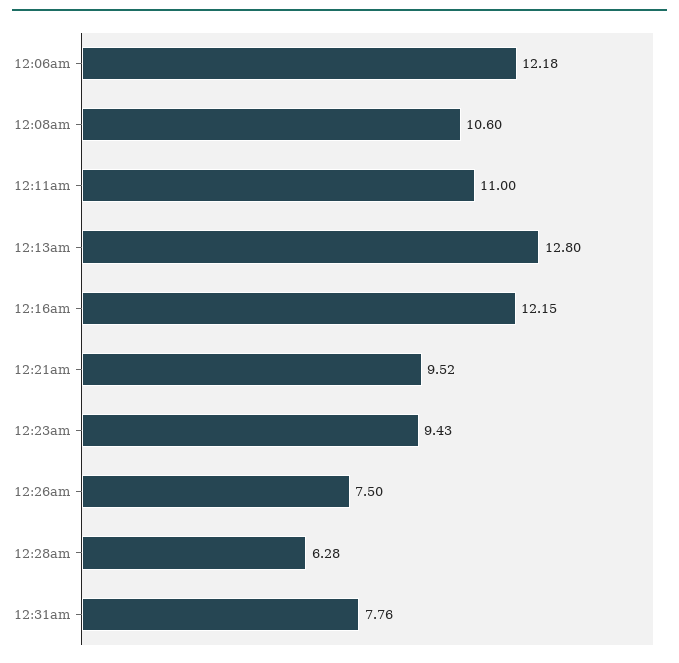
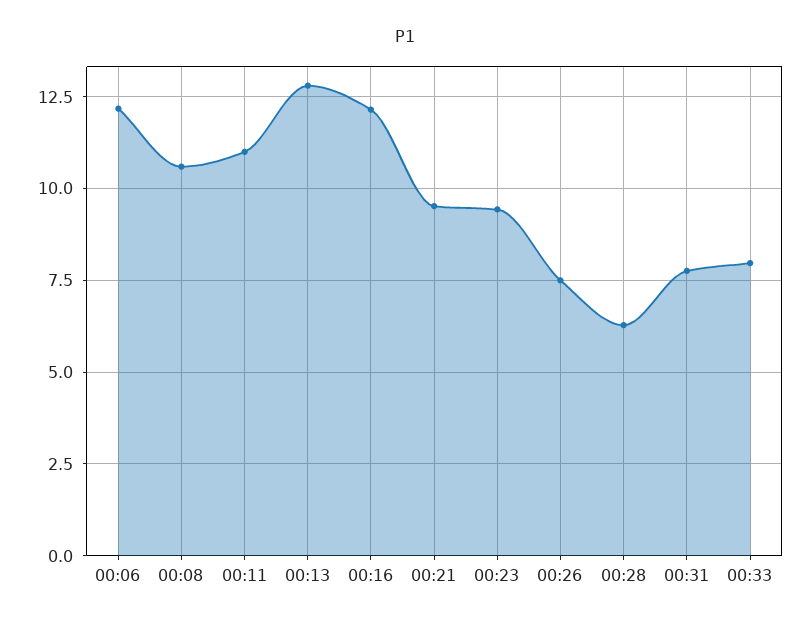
00:33: none -> 8

